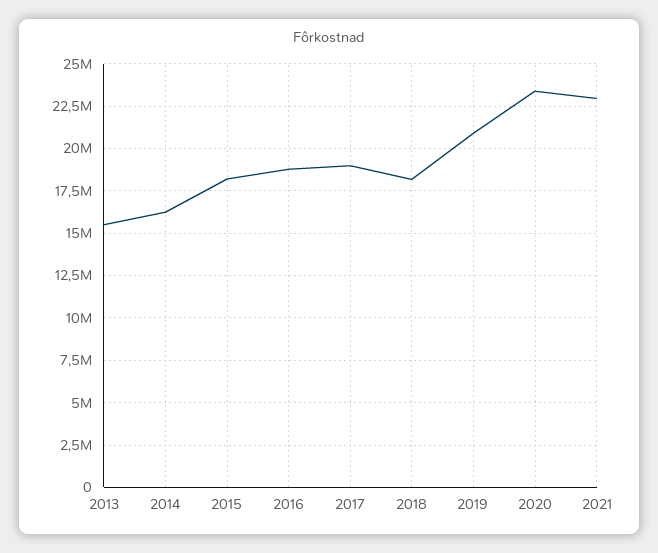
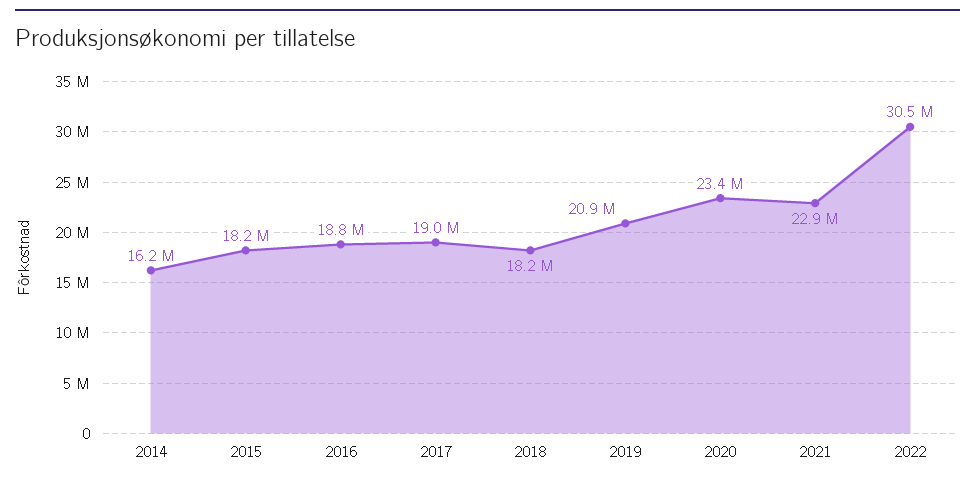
2013: 15500000 -> none
2022: none -> 30500000

